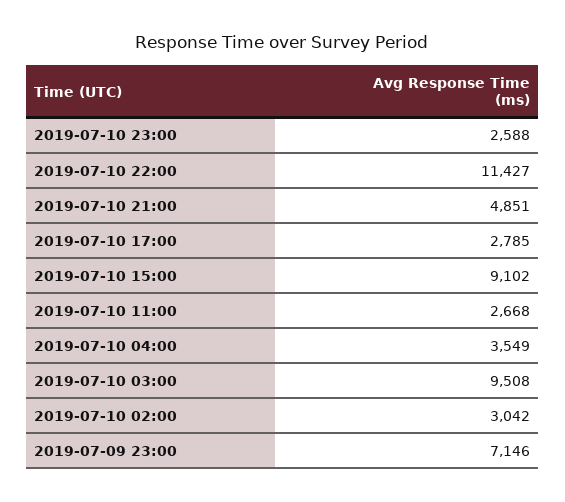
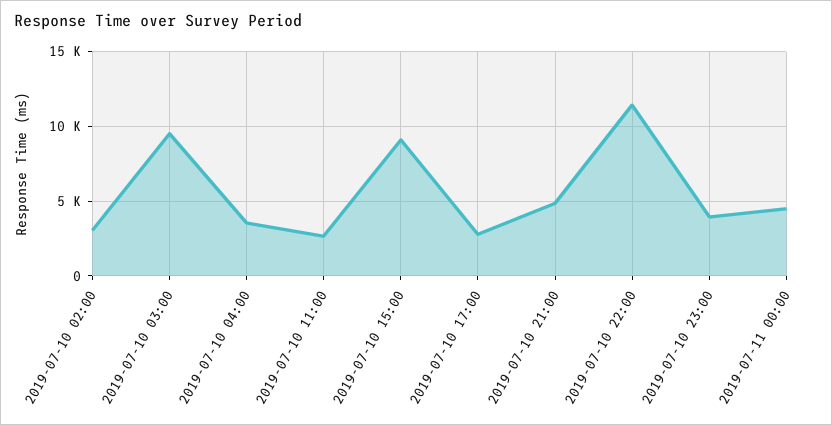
2019-07-10 23:00: 2588 -> 4000
2019-07-09 23:00: 7146 -> none
2019-07-11 00:00: none -> 4500

